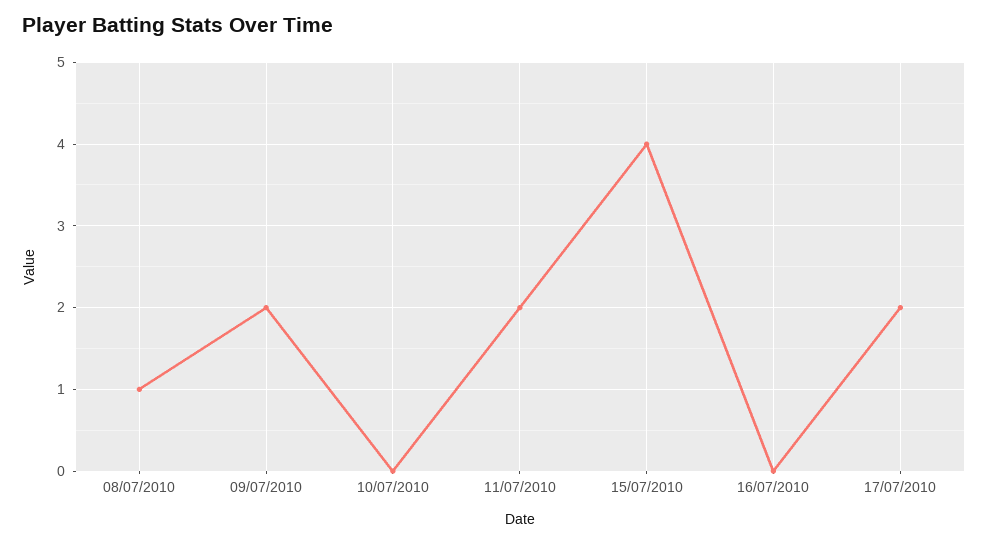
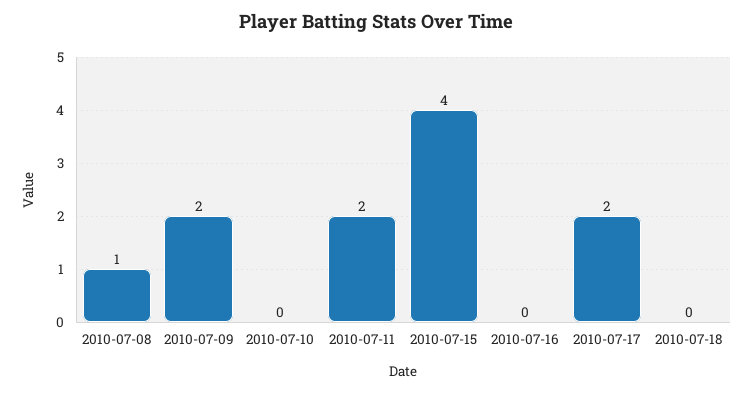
2010-07-18: none -> 0

